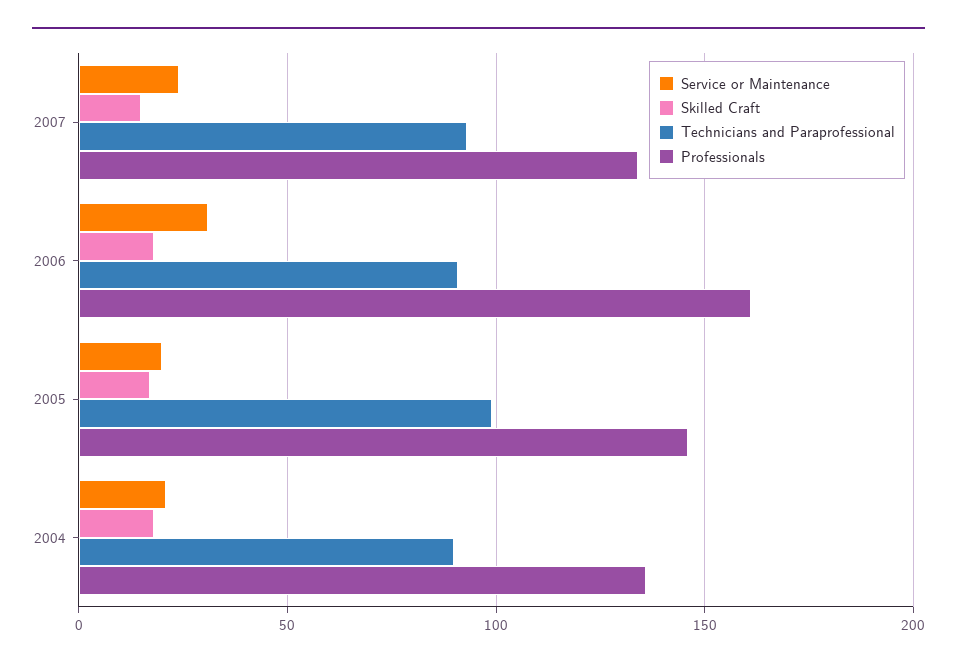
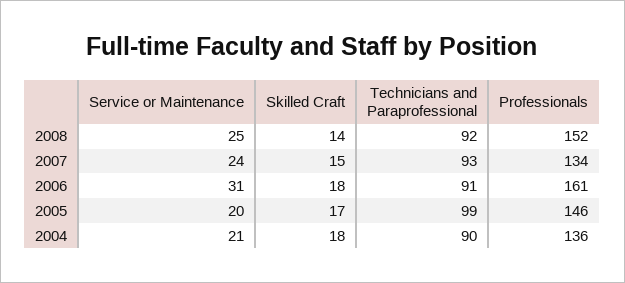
Service or Maintenance, 2008: none -> 25
Skilled Craft, 2008: none -> 14
Technicians and Paraprofessional, 2008: none -> 92
Professionals, 2008: none -> 152

